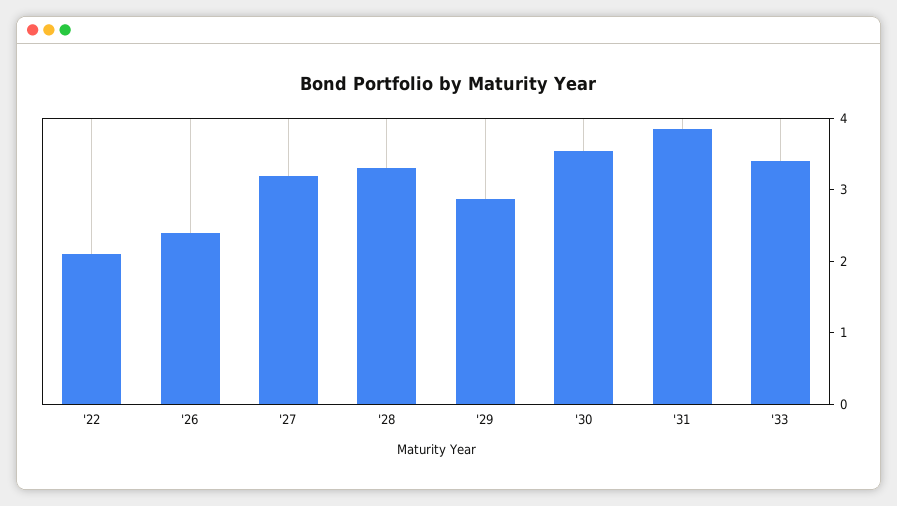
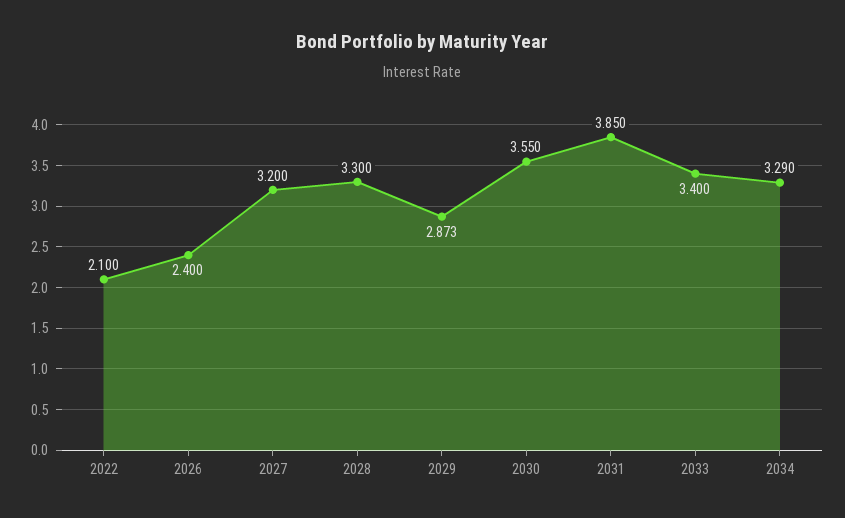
2034: none -> 3.29

